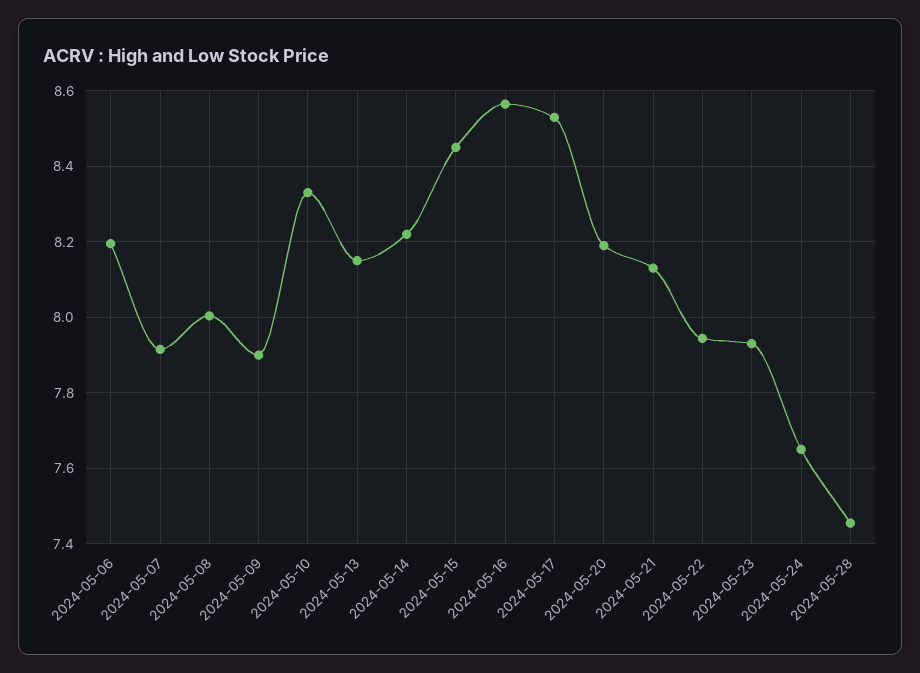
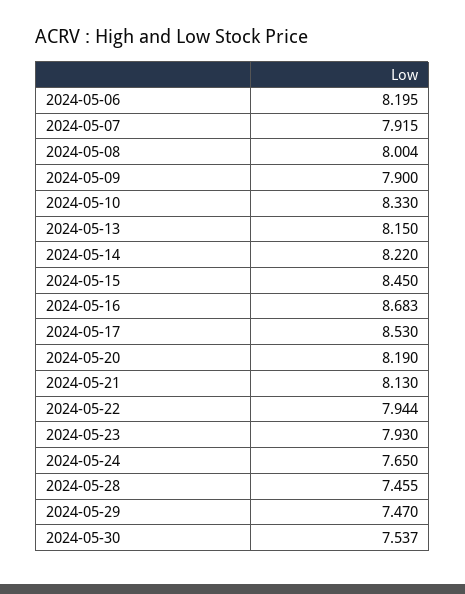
2024-05-16: 8.56 -> 8.683
2024-05-29: none -> 7.47
2024-05-30: none -> 7.537

